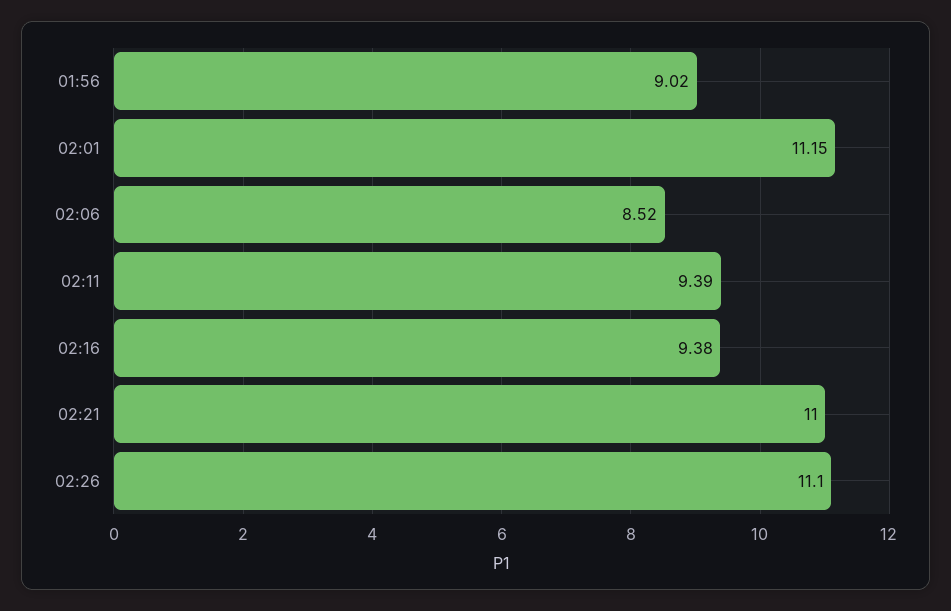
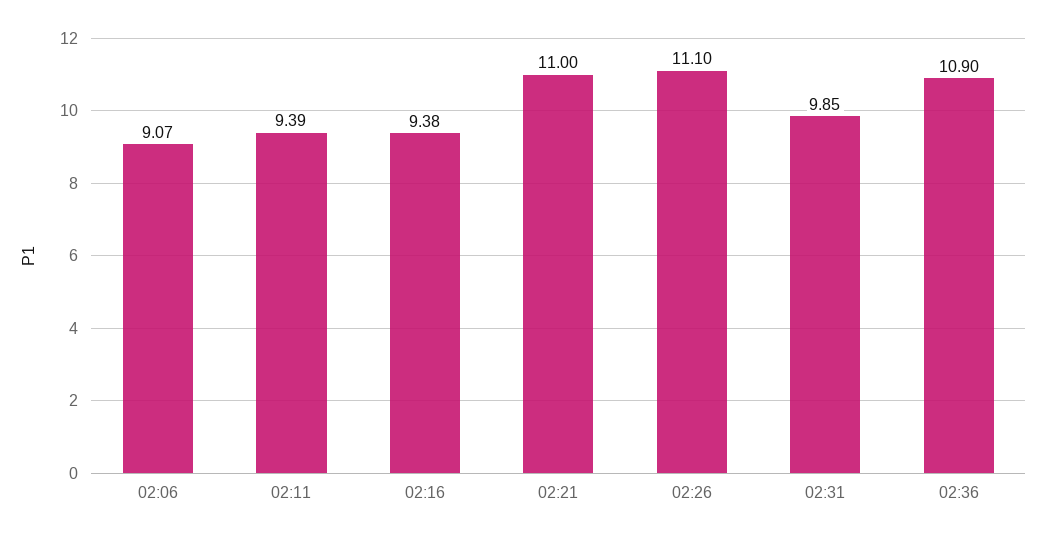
01:56: 9.02 -> none
02:01: 11.15 -> none
02:06: 8.52 -> 9.07
02:31: none -> 9.85
02:36: none -> 10.9

